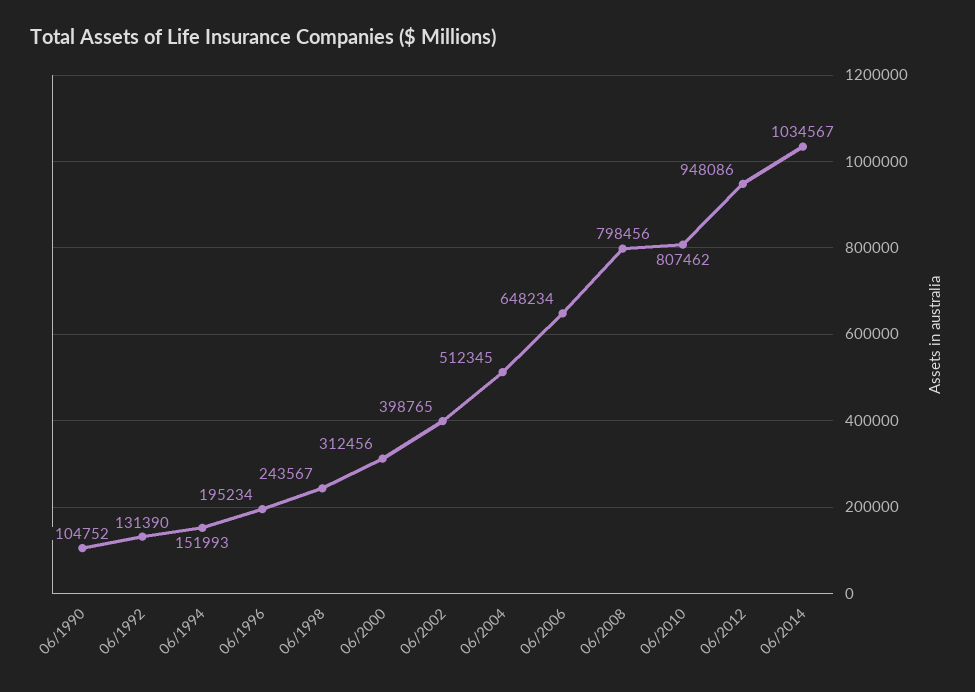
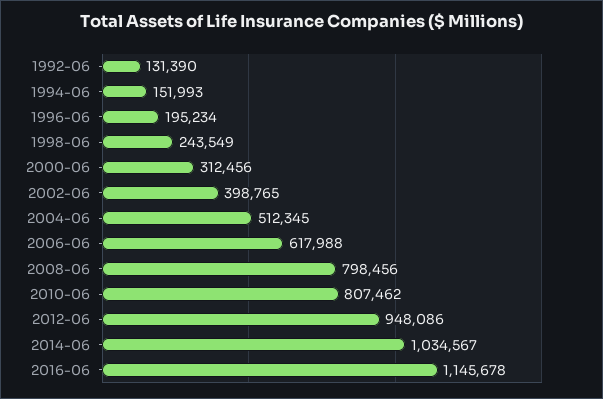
06/1990: 104752 -> none
06/1998: 243567 -> 243549
06/2006: 648234 -> 617988
2016-06: none -> 1145678

